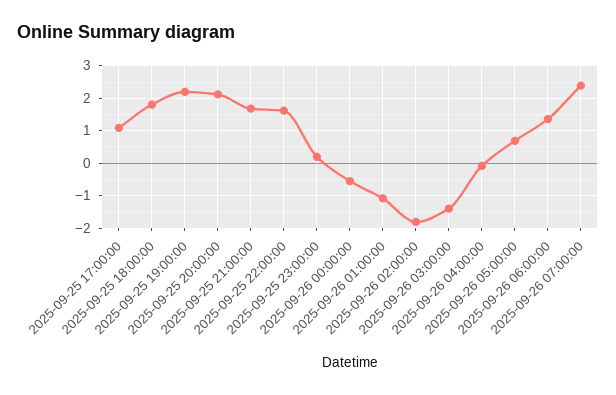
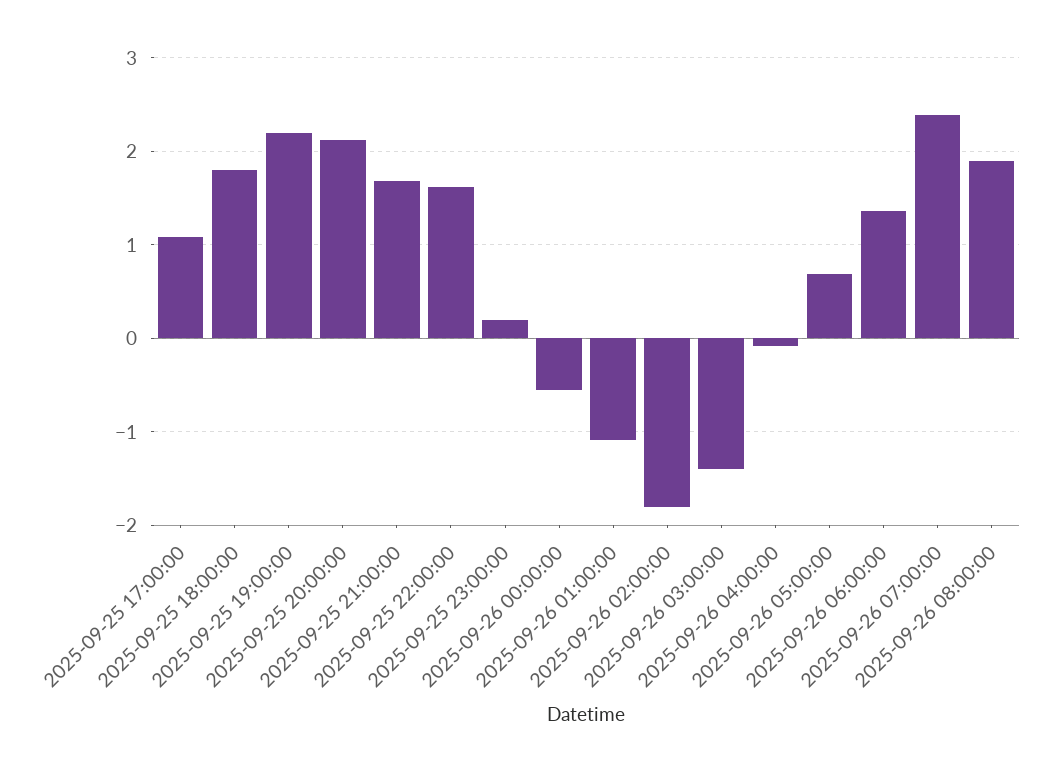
2025-09-26 08:00:00: none -> 1.9

